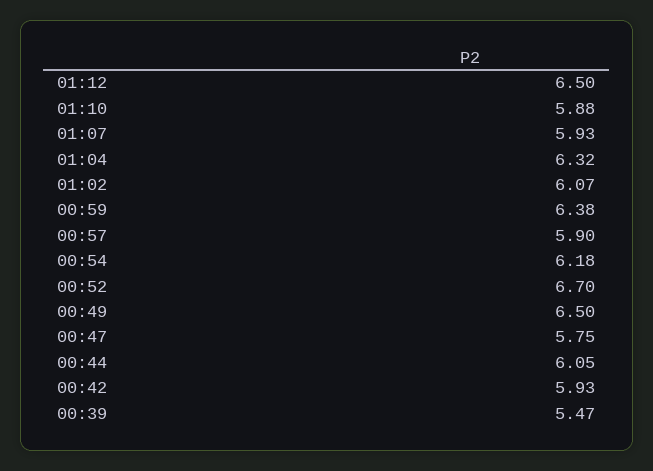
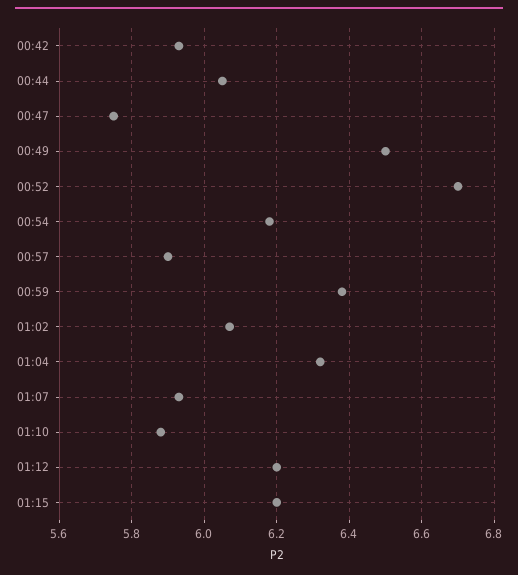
01:12: 6.5 -> 6.2
00:39: 5.47 -> none
01:15: none -> 6.2

